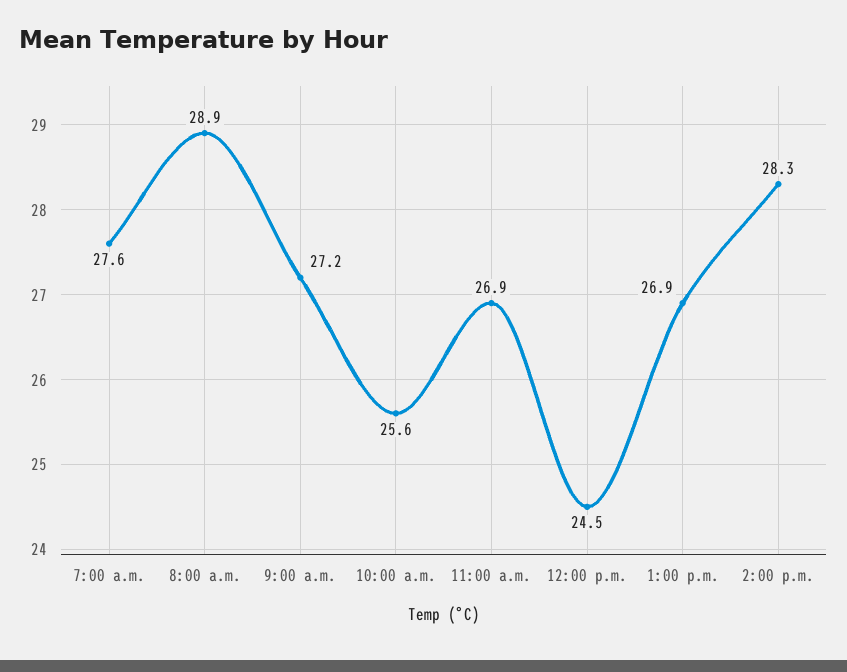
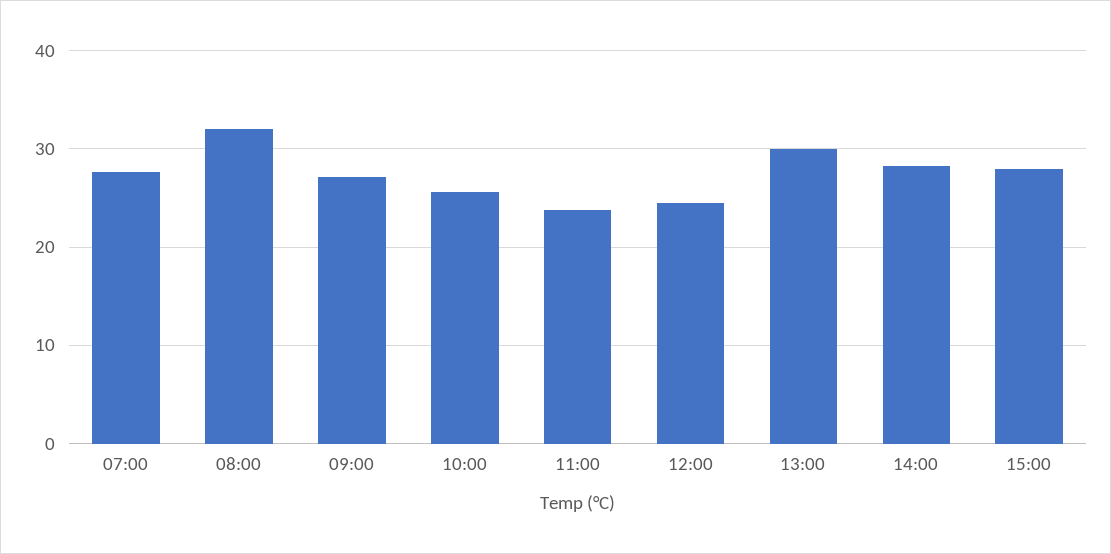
8:00 a.m.: 28.9 -> 32
11:00 a.m.: 26.9 -> 24
1:00 p.m.: 26.9 -> 30
15:00: none -> 28

